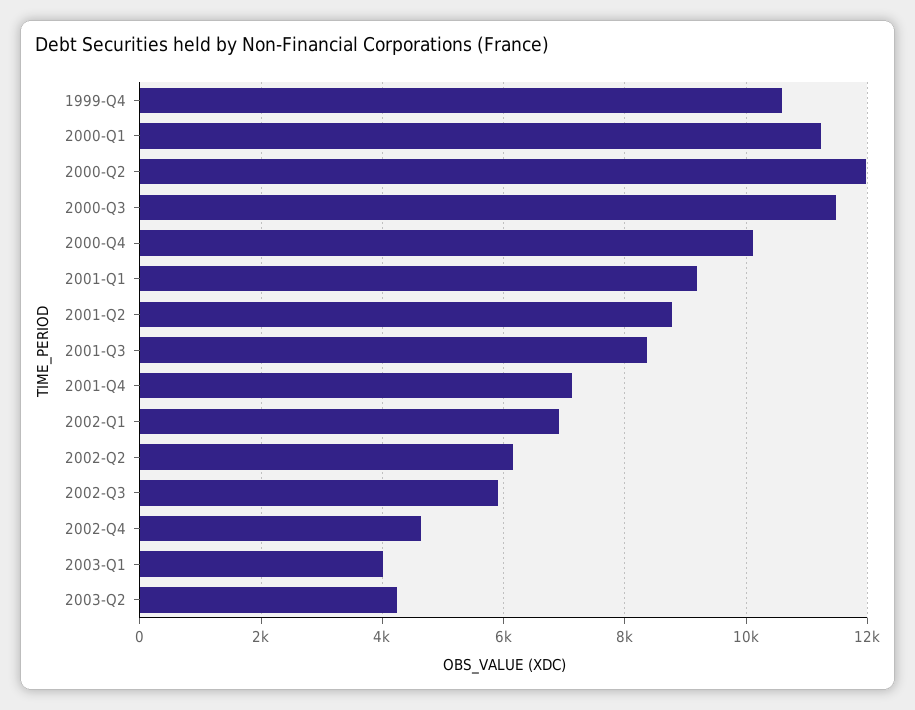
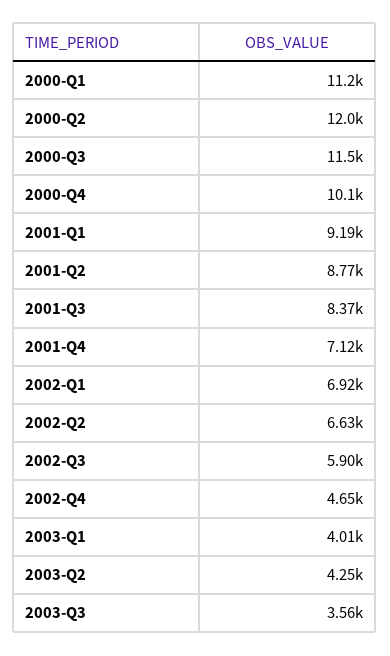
1999-Q4: 10600 -> none
2002-Q2: 6200 -> 6630
2003-Q3: none -> 3560

